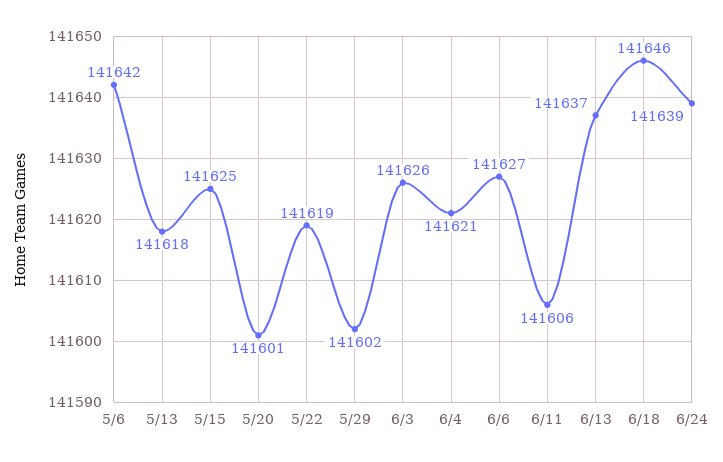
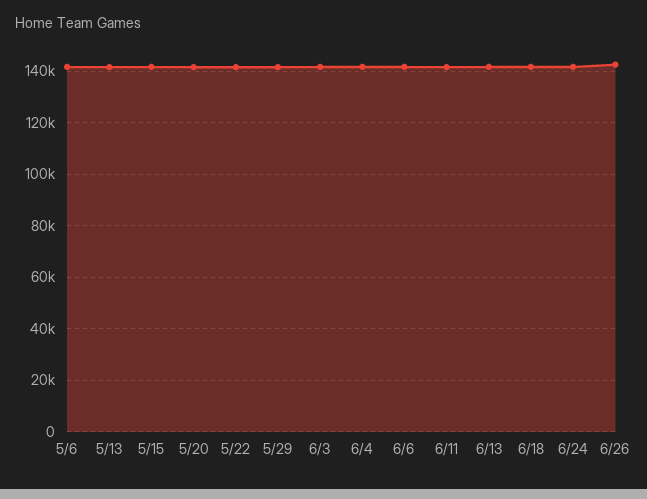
6/26: none -> 142500

